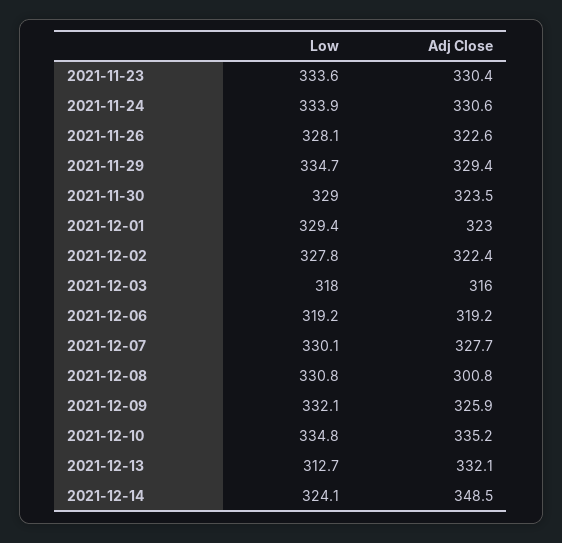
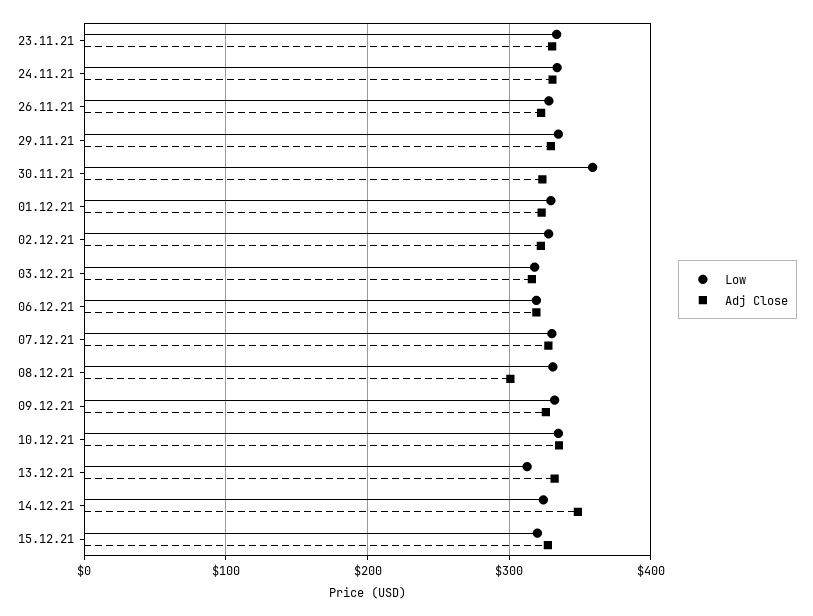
Low, 2021-11-30: 329 -> 360
Low, 15.12.21: none -> 320
Adj Close, 15.12.21: none -> 330

